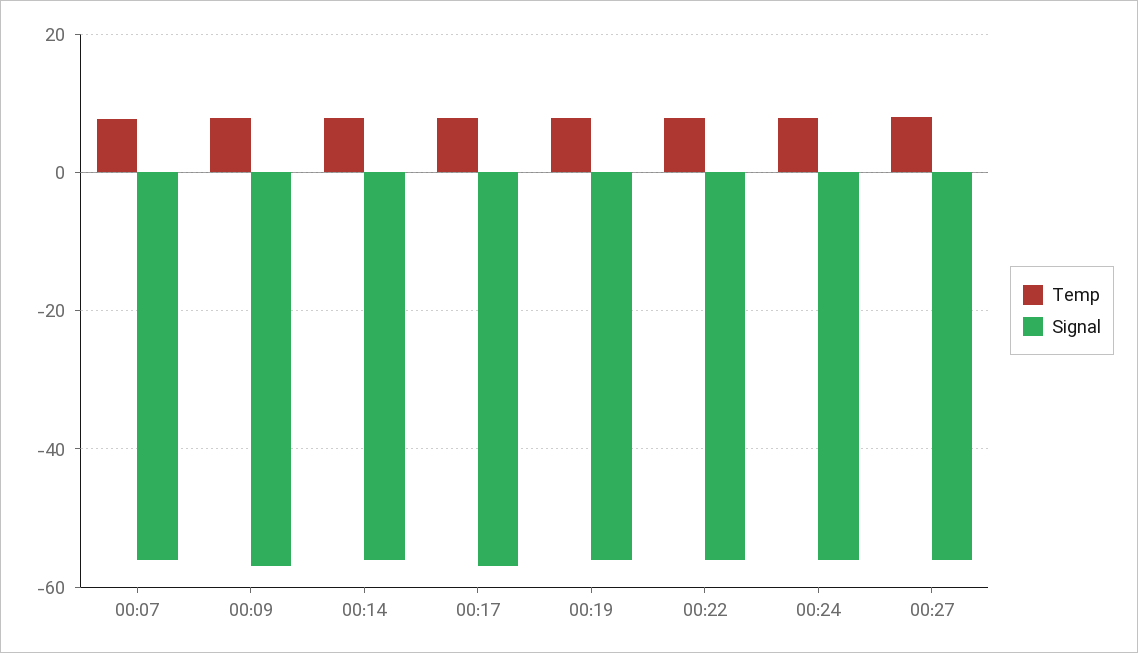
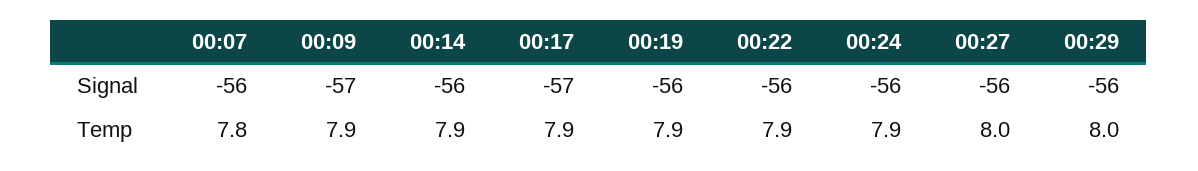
Signal, 00:29: none -> -56
Temp, 00:29: none -> 8

